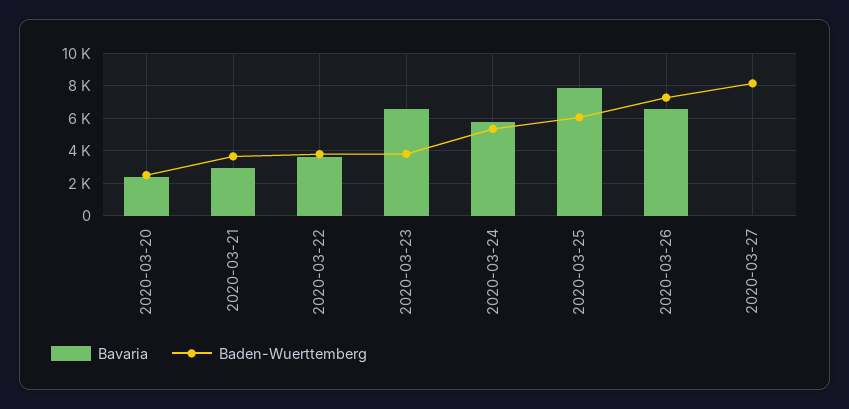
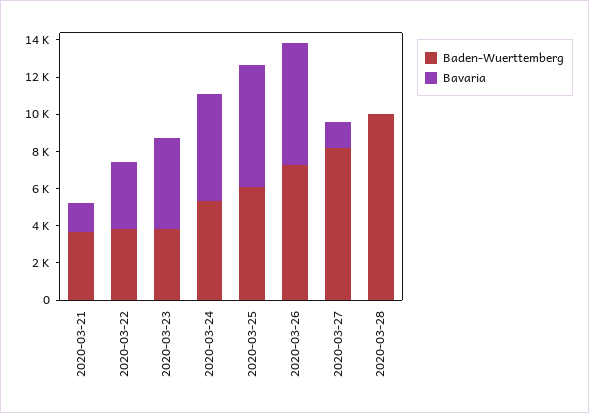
Bavaria, 2020-03-20: 2500 -> none
Baden-Wuerttemberg, 2020-03-20: 2500 -> none
Bavaria, 2020-03-21: 3000 -> 1500
Bavaria, 2020-03-23: 6500 -> 5000
Bavaria, 2020-03-25: 8000 -> 6500
Bavaria, 2020-03-27: 0 -> 1500
Baden-Wuerttemberg, 2020-03-28: none -> 10000
Bavaria, 2020-03-28: none -> 0

